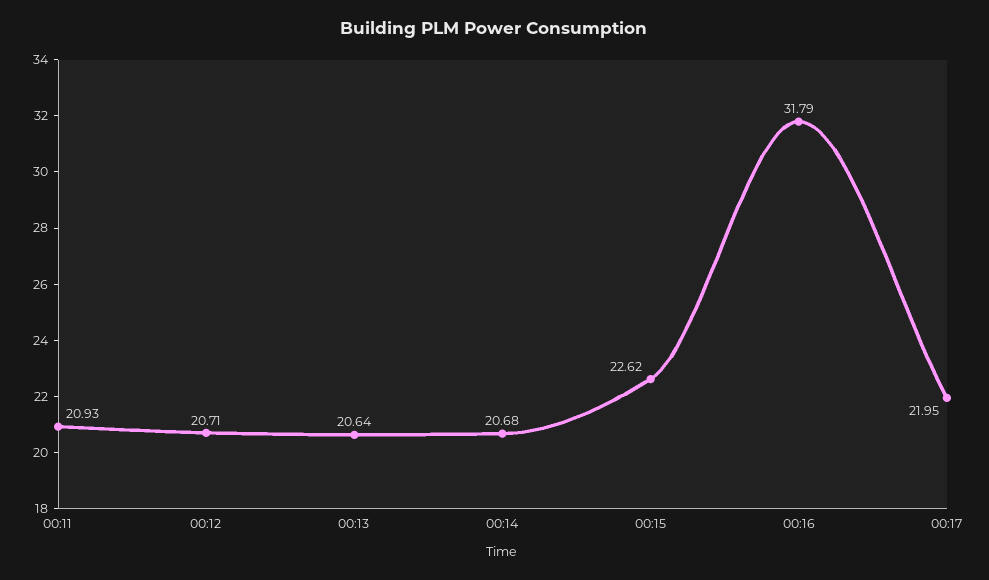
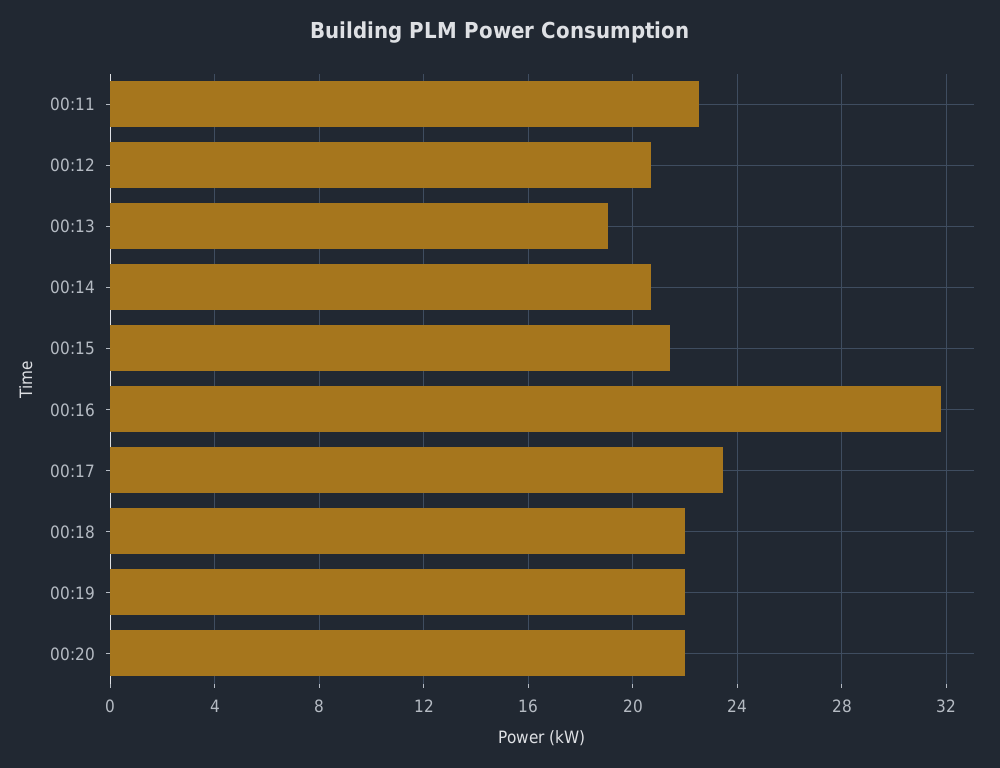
00:11: 20.93 -> 22.5
00:13: 20.64 -> 19
00:15: 22.62 -> 21.5
00:17: 21.95 -> 23.5
00:18: none -> 22
00:19: none -> 22
00:20: none -> 22

